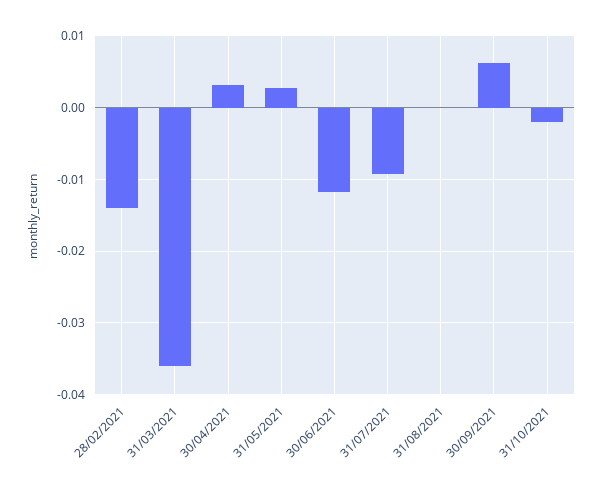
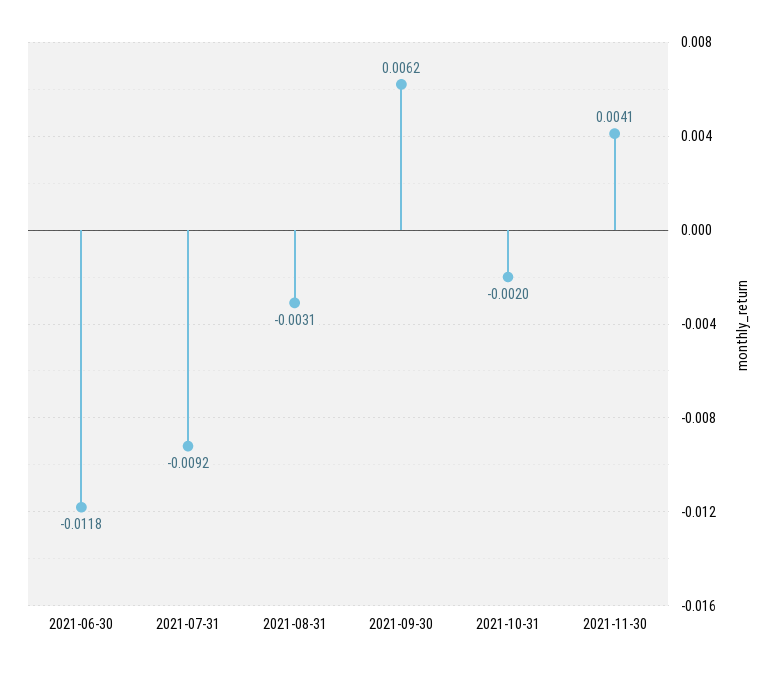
28/02/2021: -0.014 -> none
31/03/2021: -0.036 -> none
30/04/2021: 0.003 -> none
31/05/2021: 0.003 -> none
31/08/2021: 0 -> -0.0031
2021-11-30: none -> 0.0041

